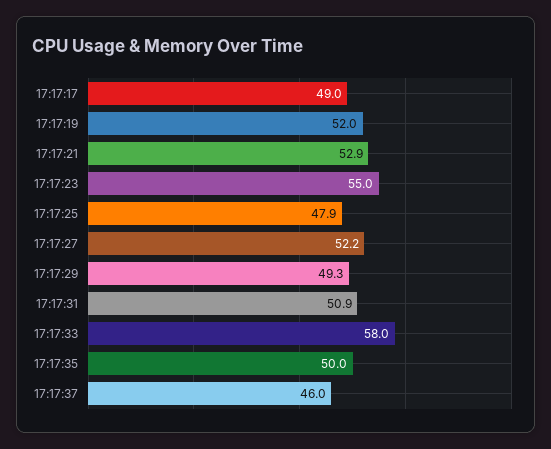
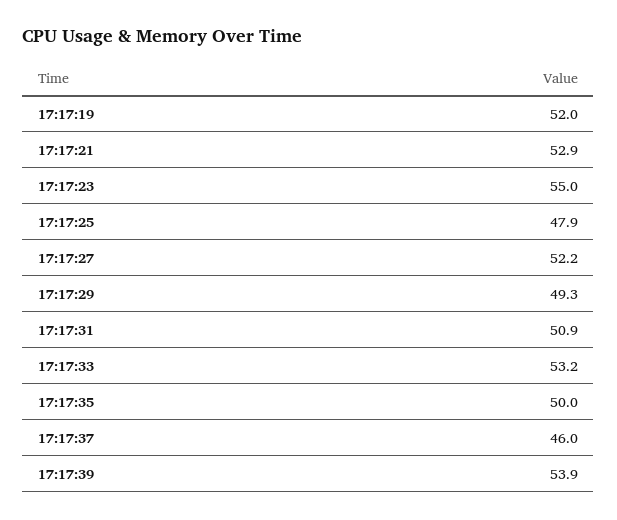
17:17:17: 49 -> none
17:17:33: 58 -> 53.2
17:17:39: none -> 53.9

